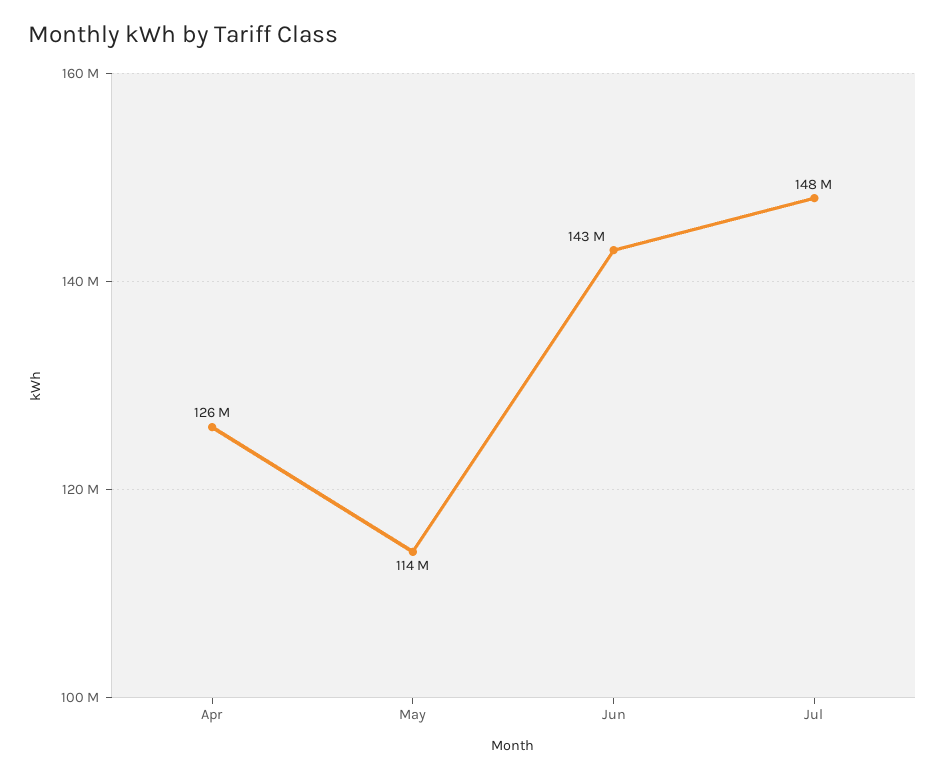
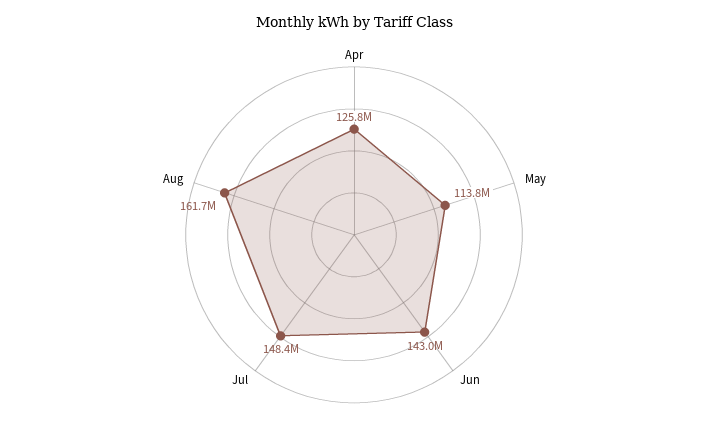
Aug: none -> 161700000

